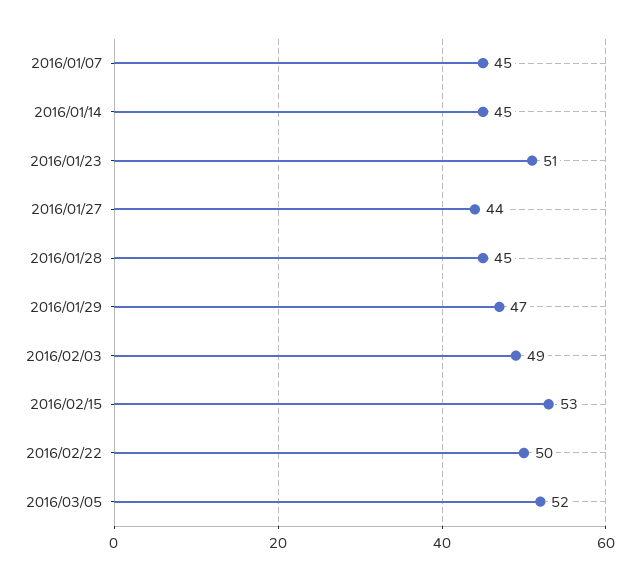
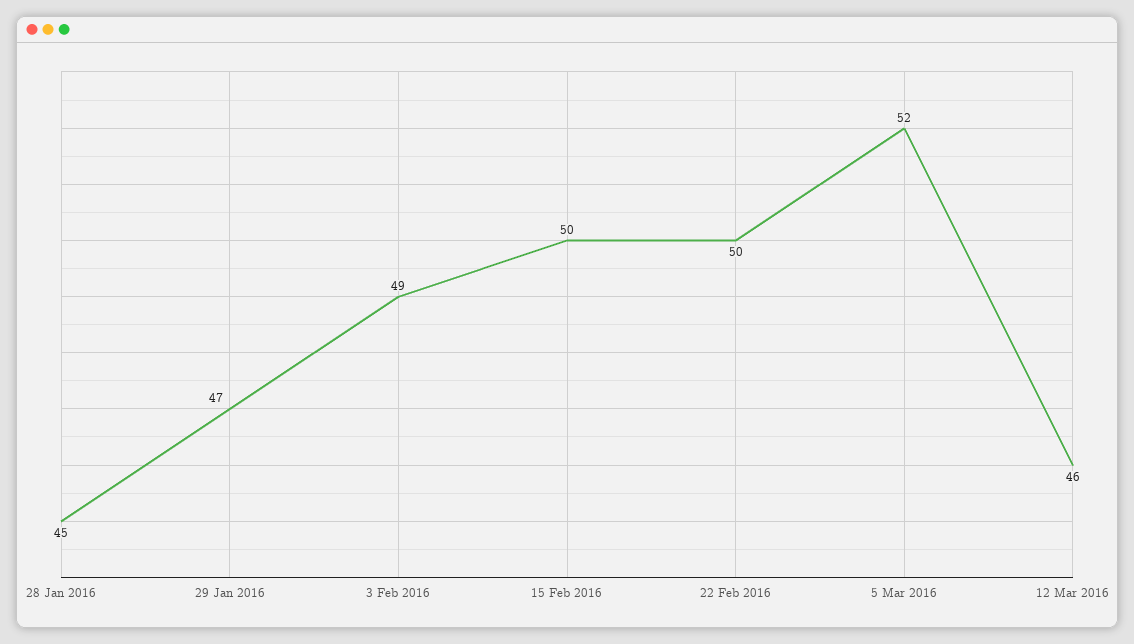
2016/01/07: 45 -> none
2016/01/14: 45 -> none
2016/01/23: 51 -> none
2016/01/27: 44 -> none
2016/02/15: 53 -> 50
12 Mar 2016: none -> 46

